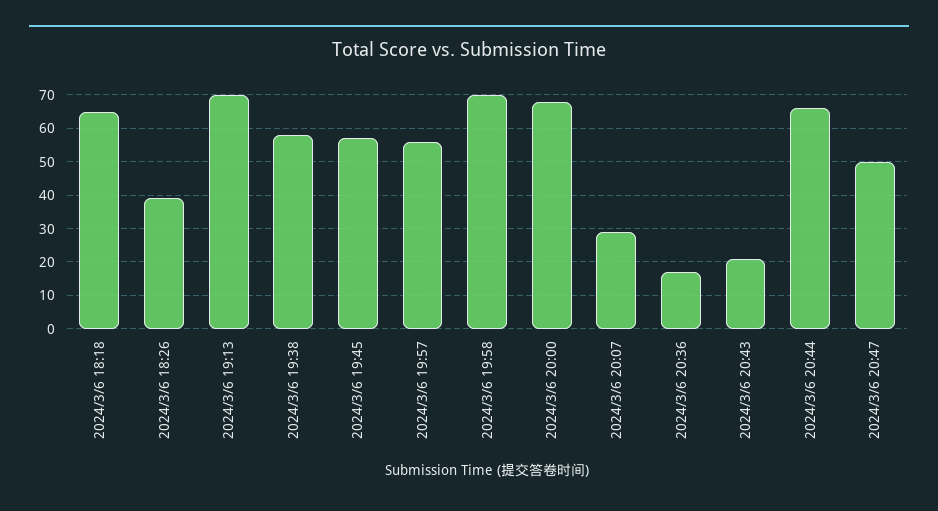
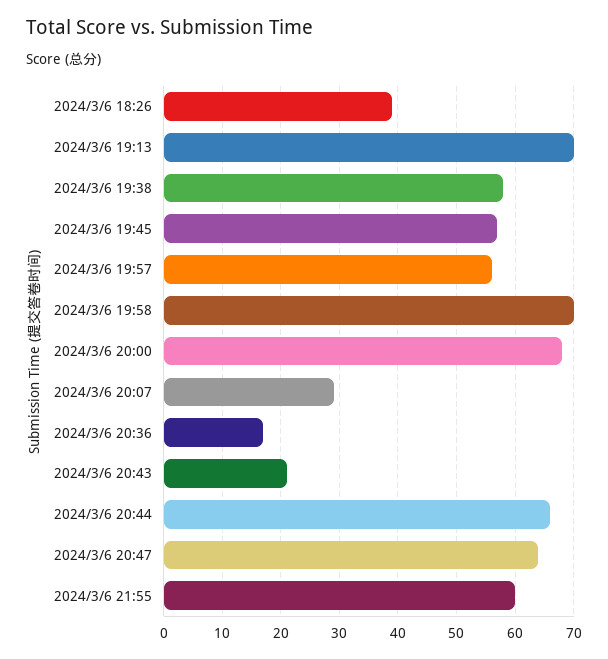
2024/3/6 18:18: 65 -> none
2024/3/6 20:47: 50 -> 65
2024/3/6 21:55: none -> 60

